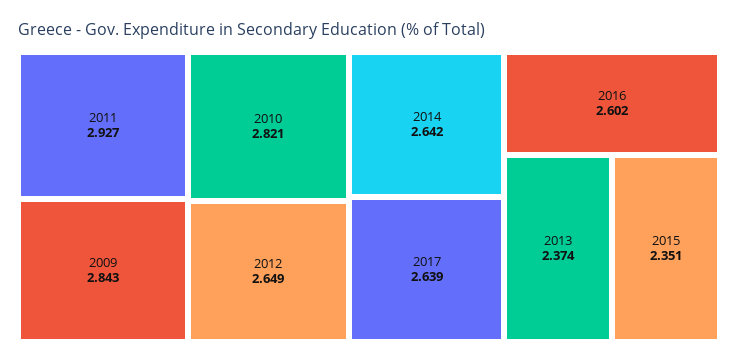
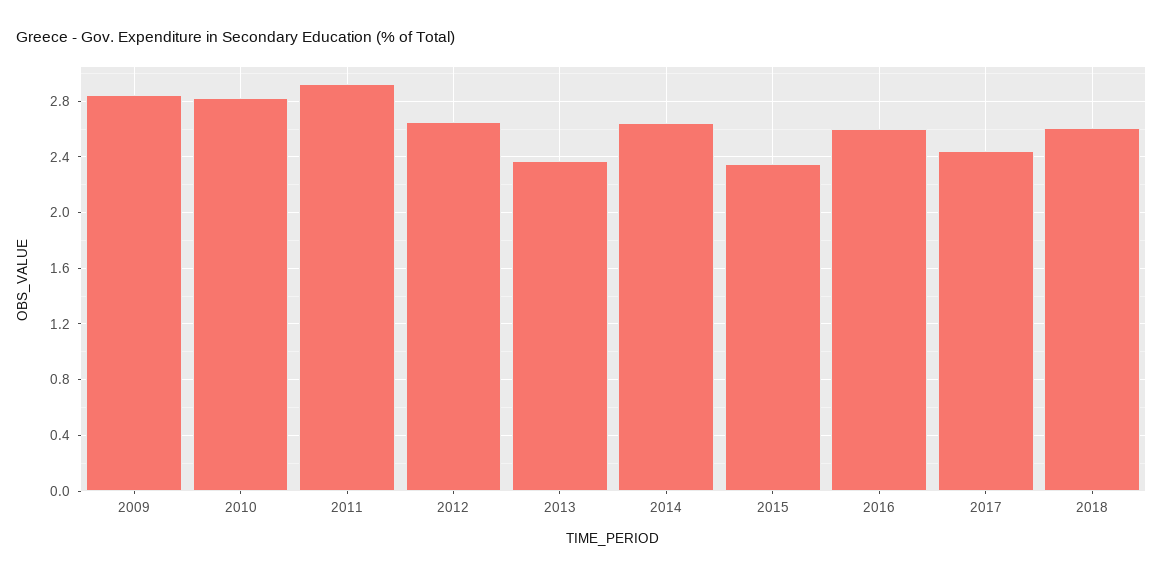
2017: 2.639 -> 2.45
2018: none -> 2.6

